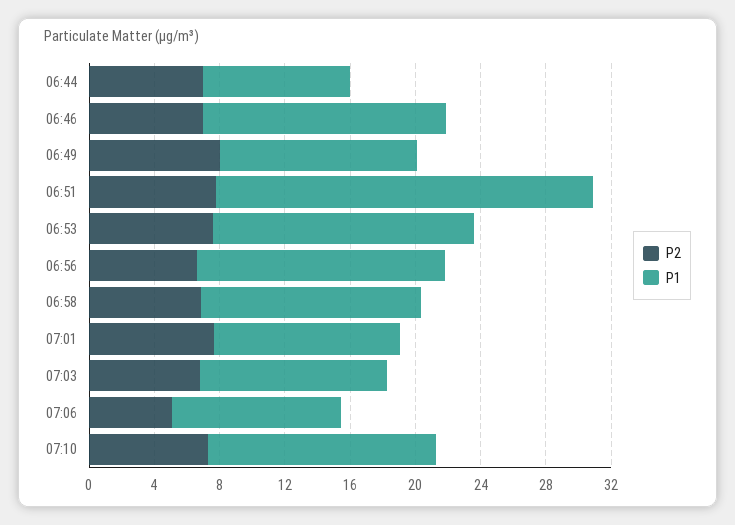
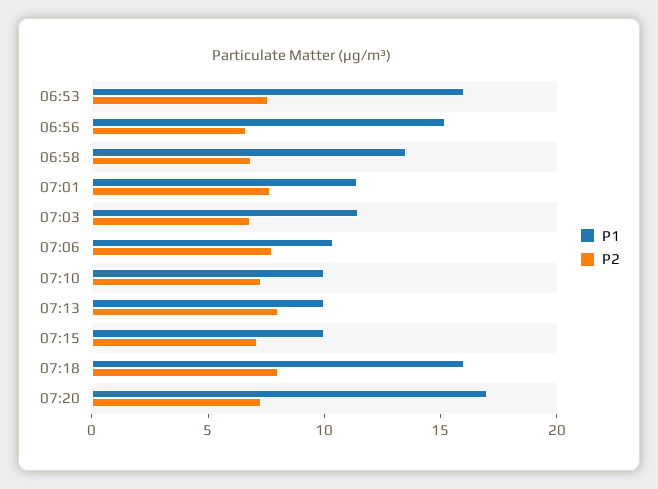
P2, 06:44: 7 -> none
P1, 06:44: 9 -> none
P2, 06:46: 7 -> none
P1, 06:46: 15 -> none
P2, 06:49: 8 -> none
P1, 06:49: 12 -> none
P2, 06:51: 8 -> none
P1, 06:51: 23 -> none
P2, 07:06: 5 -> 8
P1, 07:10: 14 -> 10
P1, 07:13: none -> 10
P2, 07:13: none -> 8
P1, 07:15: none -> 10
P2, 07:15: none -> 7
P1, 07:18: none -> 16
P2, 07:18: none -> 8
P1, 07:20: none -> 17
P2, 07:20: none -> 7

